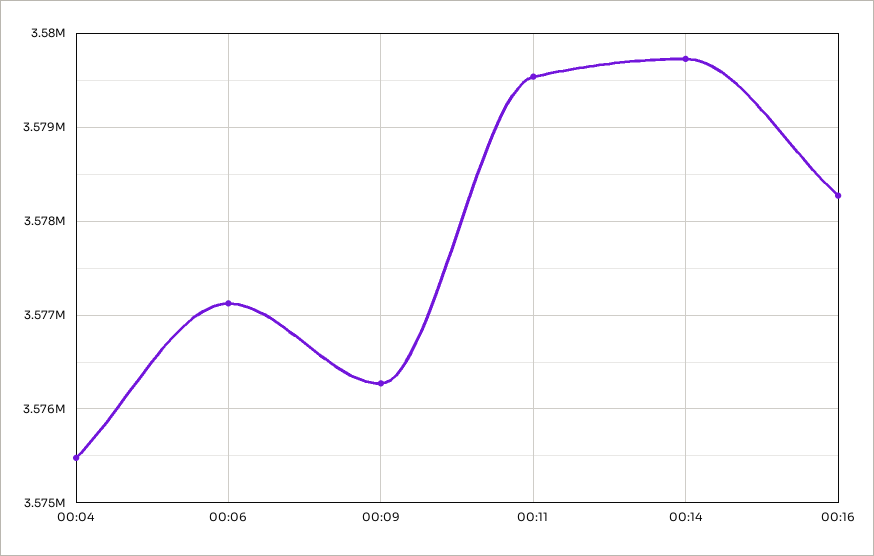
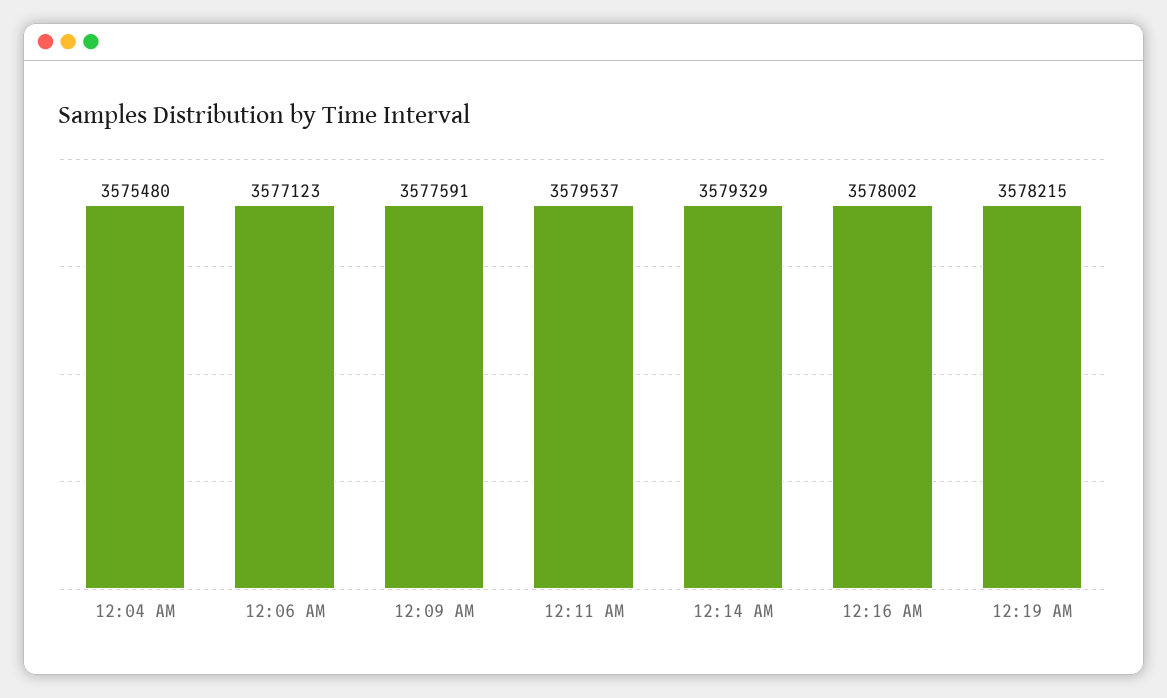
00:09: 3576300 -> 3577591
00:14: 3579700 -> 3579329
00:16: 3578300 -> 3578002
12:19 AM: none -> 3578215

